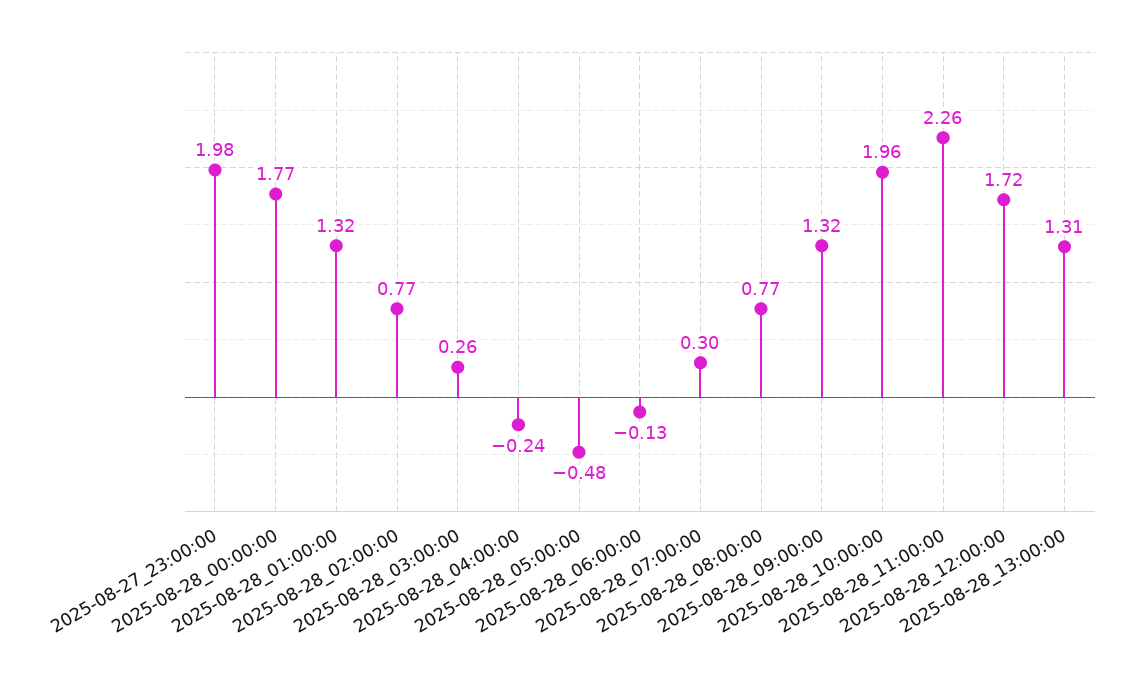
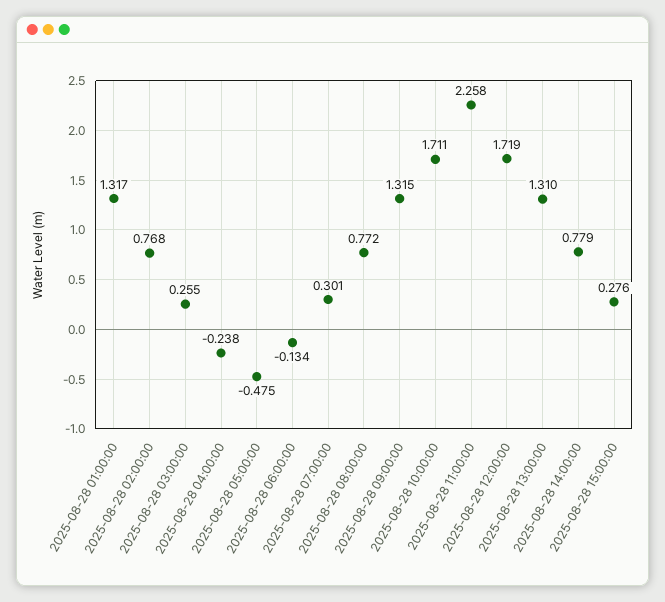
2025-08-27_23:00:00: 1.98 -> none
2025-08-28_00:00:00: 1.77 -> none
2025-08-28_10:00:00: 1.96 -> 1.711
2025-08-28 14:00:00: none -> 0.779
2025-08-28 15:00:00: none -> 0.276

